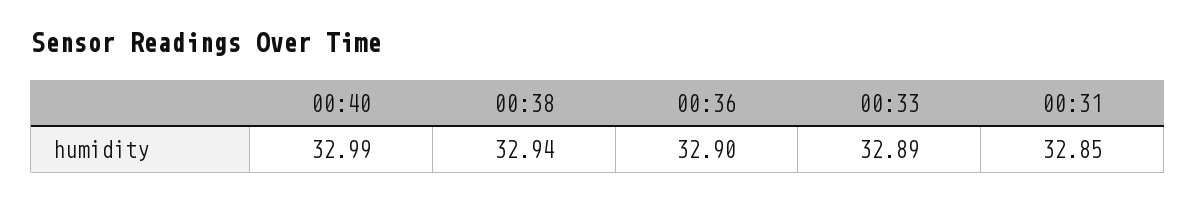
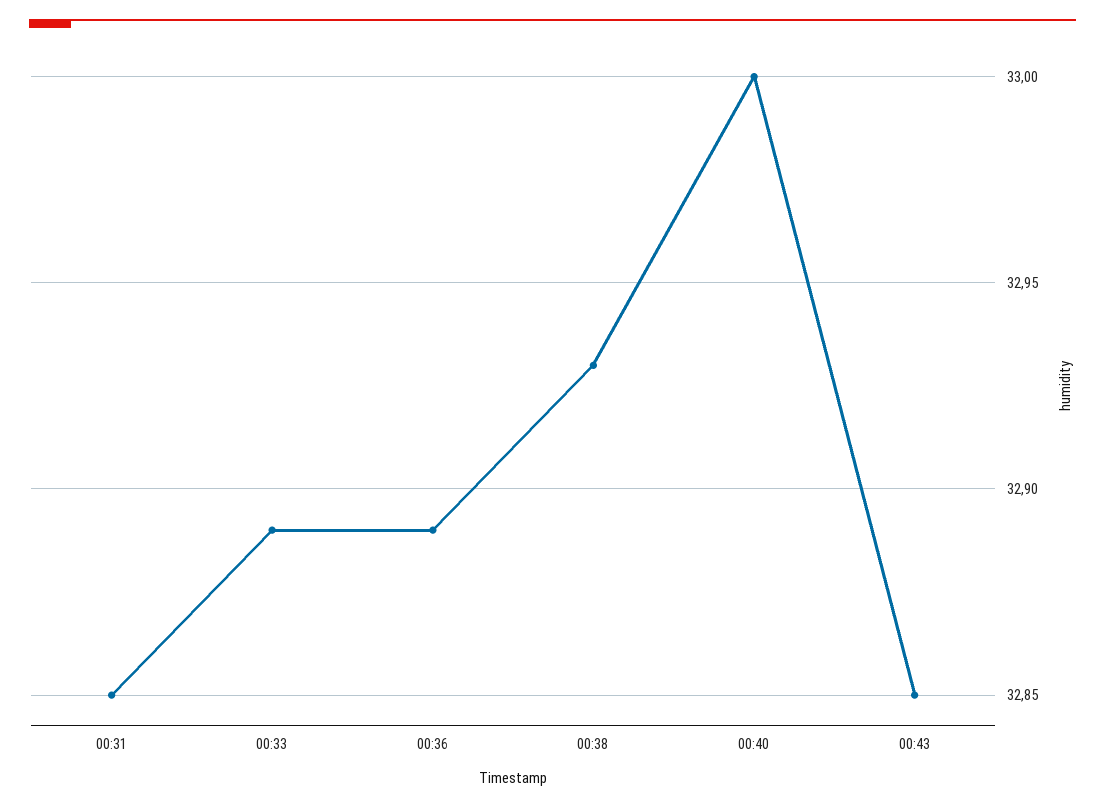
00:40: 32.99 -> 33
00:38: 32.94 -> 32.93
00:36: 32.9 -> 32.89
00:43: none -> 32.85

